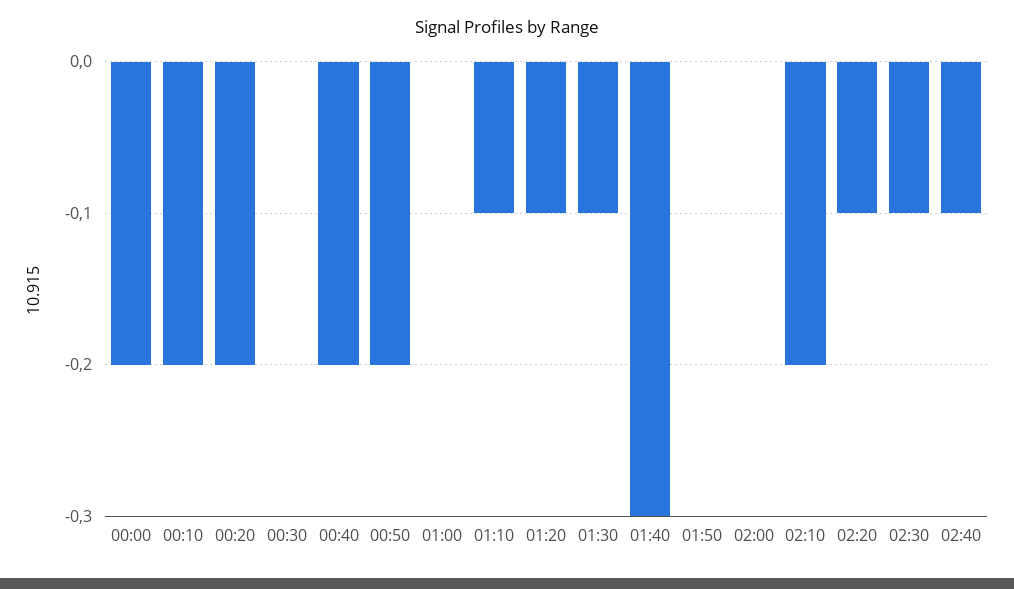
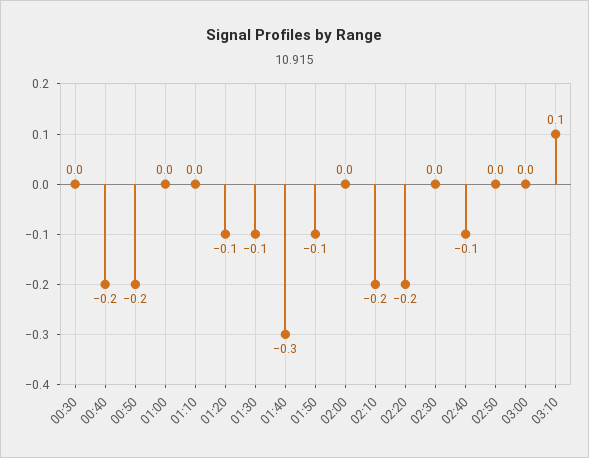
00:00: -0.2 -> none
00:10: -0.2 -> none
00:20: -0.2 -> none
01:10: -0.1 -> 0
01:50: 0 -> -0.1
02:20: -0.1 -> -0.2
02:30: -0.1 -> 0
02:50: none -> 0
03:00: none -> 0
03:10: none -> 0.1

